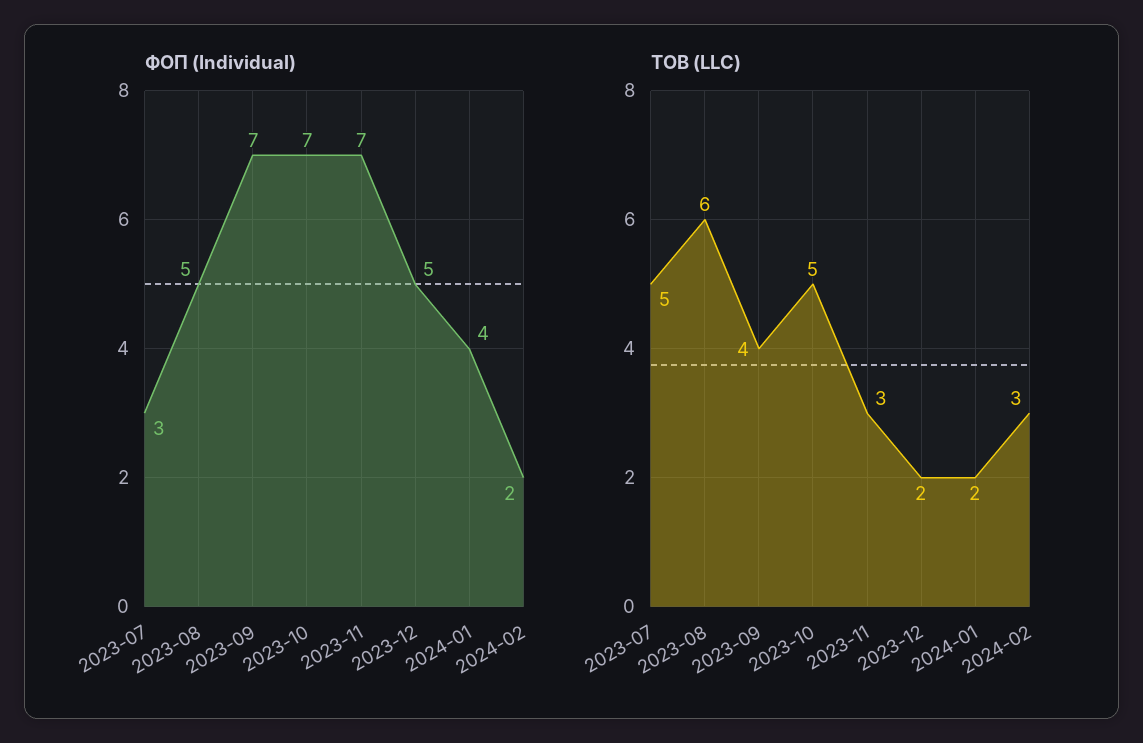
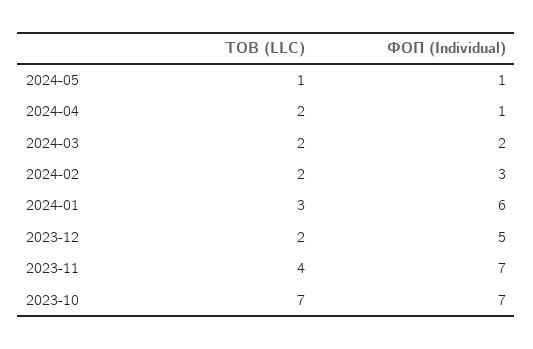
ФОП (Individual), 2023-07: 3 -> none
ФОП (Individual), 2023-08: 5 -> none
ФОП (Individual), 2023-09: 7 -> none
ФОП (Individual), 2024-01: 4 -> 6
ФОП (Individual), 2024-02: 2 -> 3
ТОВ (LLC), 2023-07: 5 -> none
ТОВ (LLC), 2023-08: 6 -> none
ТОВ (LLC), 2023-09: 4 -> none
ТОВ (LLC), 2023-10: 5 -> 7
ТОВ (LLC), 2023-11: 3 -> 4
ТОВ (LLC), 2024-01: 2 -> 3
ТОВ (LLC), 2024-02: 3 -> 2
ТОВ (LLC), 2024-05: none -> 1
ФОП (Individual), 2024-05: none -> 1
ТОВ (LLC), 2024-04: none -> 2
ФОП (Individual), 2024-04: none -> 1
ТОВ (LLC), 2024-03: none -> 2
ФОП (Individual), 2024-03: none -> 2

